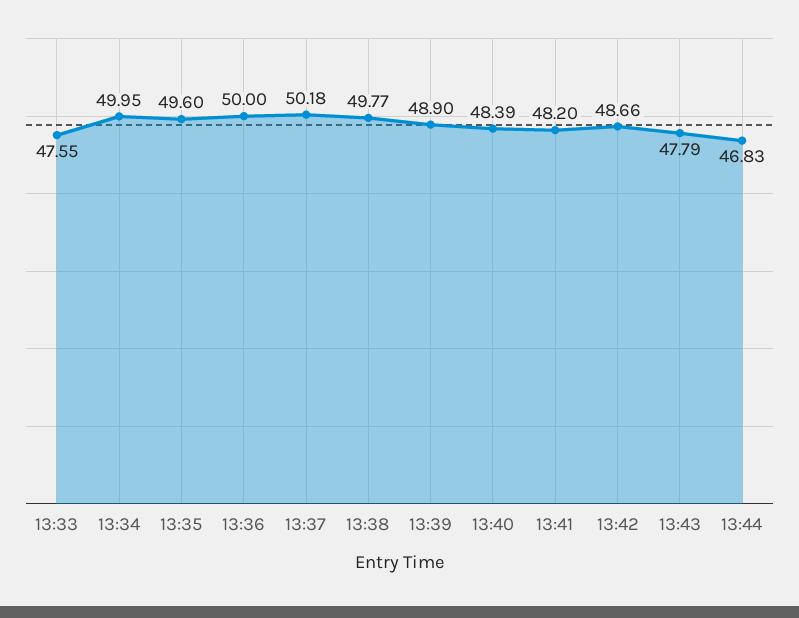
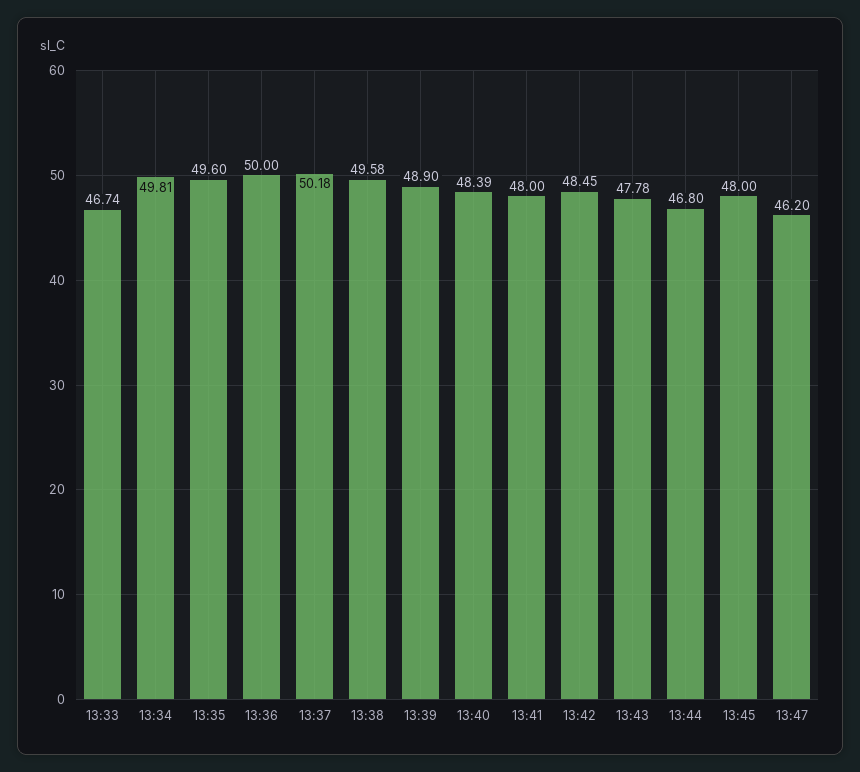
13:33: 47.55 -> 46.74
13:34: 49.95 -> 49.81
13:38: 49.77 -> 49.58
13:41: 48.2 -> 48
13:42: 48.66 -> 48.45
13:43: 47.79 -> 47.78
13:44: 46.83 -> 46.8
13:45: none -> 48
13:47: none -> 46.2

